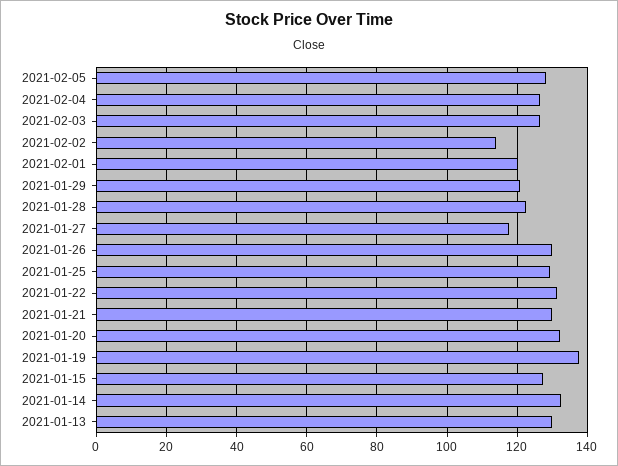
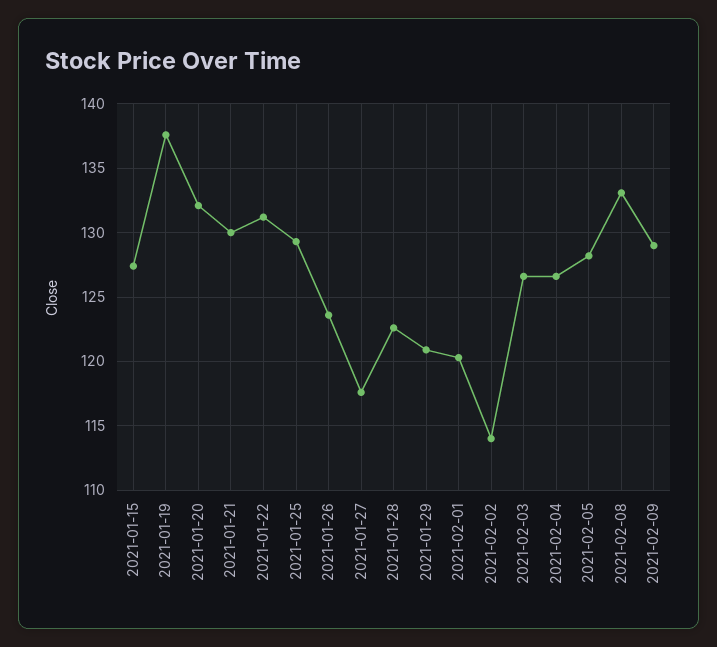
2021-01-26: 130 -> 123.5
2021-01-14: 132 -> none
2021-01-13: 130 -> none
2021-02-08: none -> 133
2021-02-09: none -> 129

